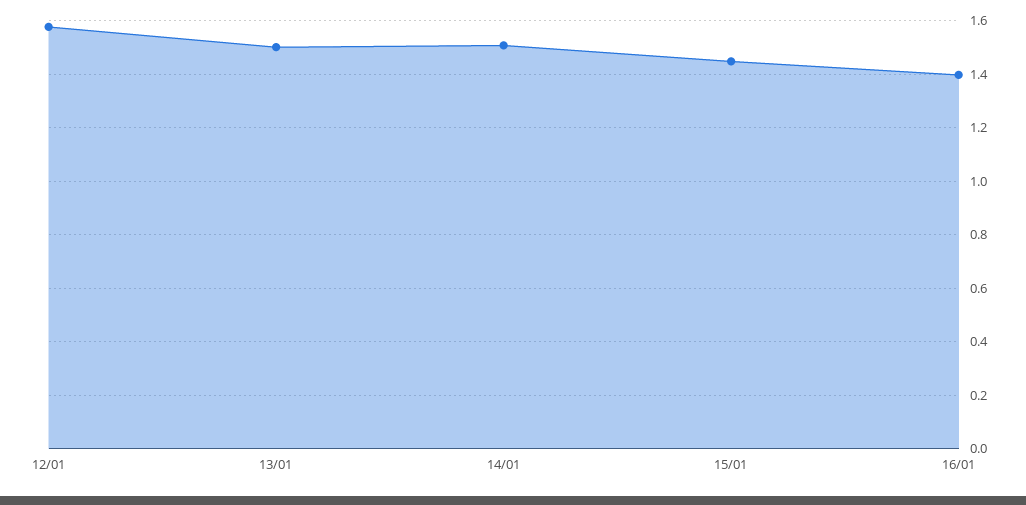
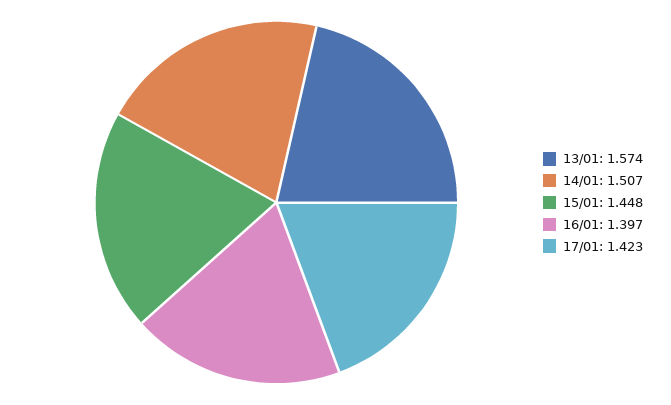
12/01: 1.575 -> none
13/01: 1.5 -> 1.574
17/01: none -> 1.423

